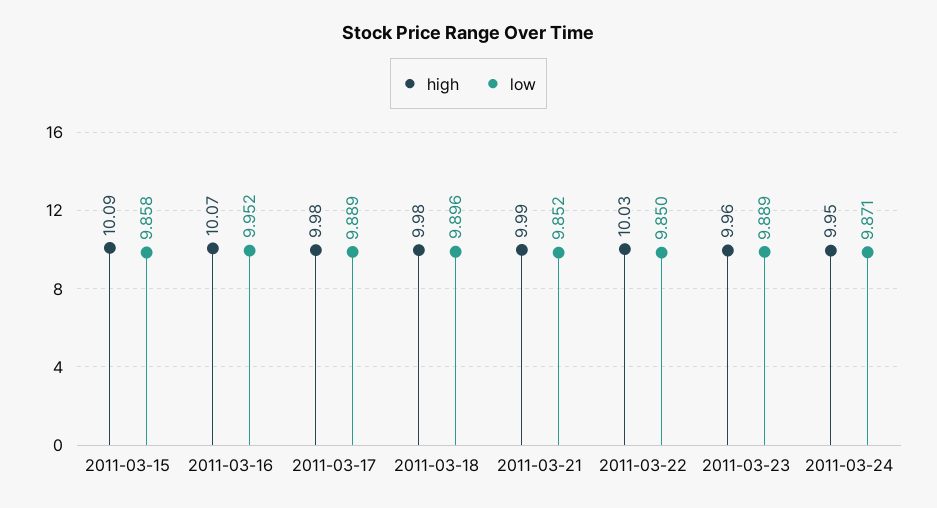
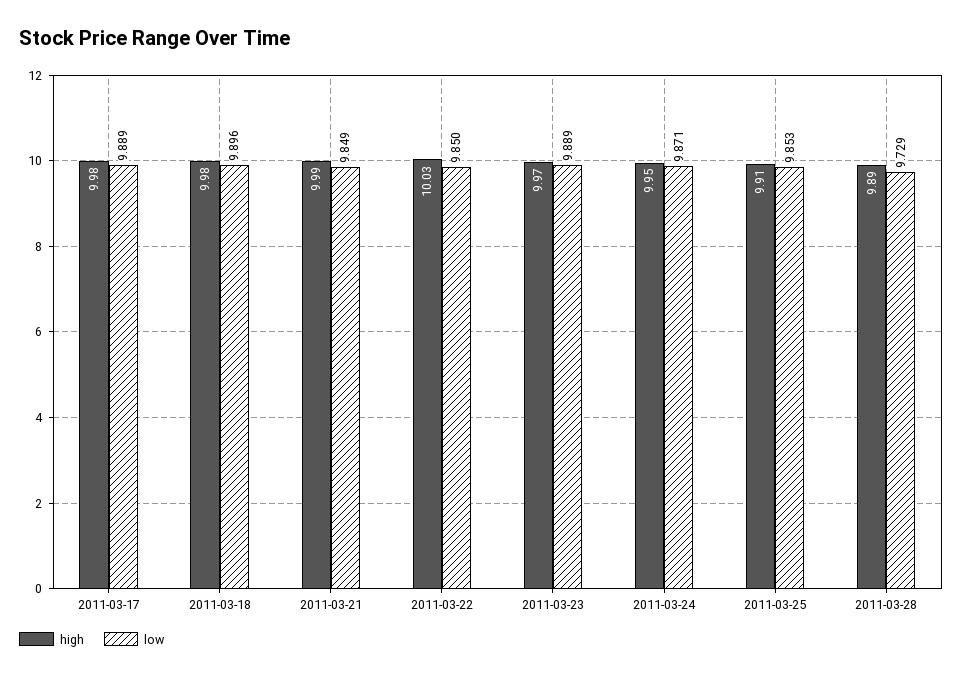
high, 2011-03-15: 10.09 -> none
low, 2011-03-15: 9.858 -> none
high, 2011-03-16: 10.07 -> none
low, 2011-03-16: 9.952 -> none
low, 2011-03-21: 9.852 -> 9.849
high, 2011-03-23: 9.96 -> 9.97
high, 2011-03-25: none -> 9.91
low, 2011-03-25: none -> 9.853
high, 2011-03-28: none -> 9.89
low, 2011-03-28: none -> 9.729

